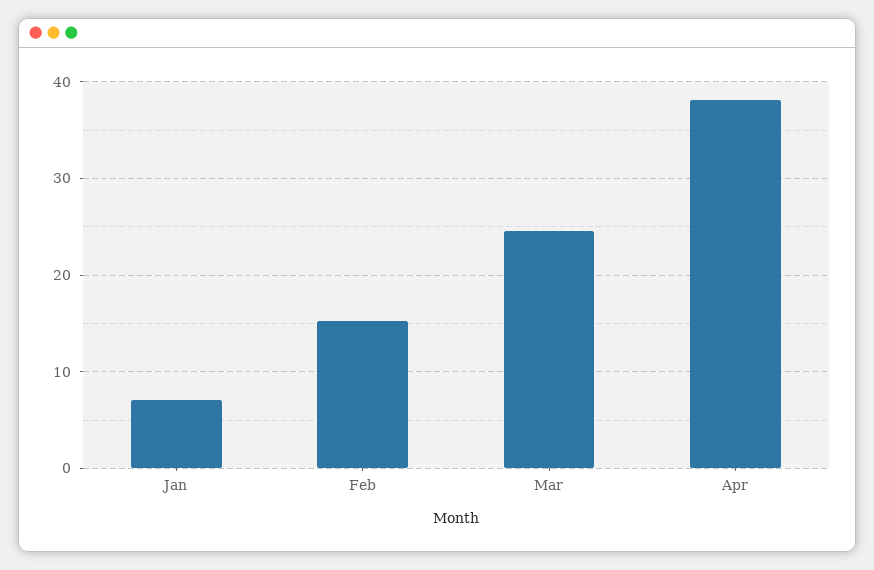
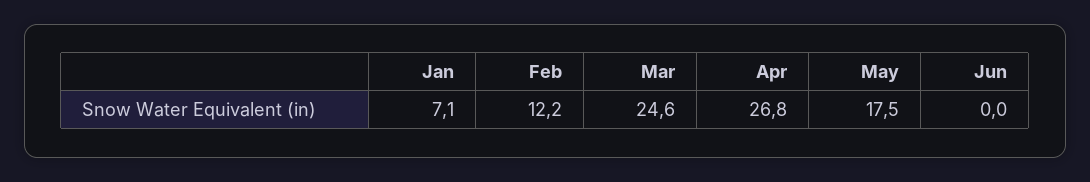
Feb: 15 -> 12.2
Apr: 38 -> 26.8
May: none -> 17.5
Jun: none -> 0

